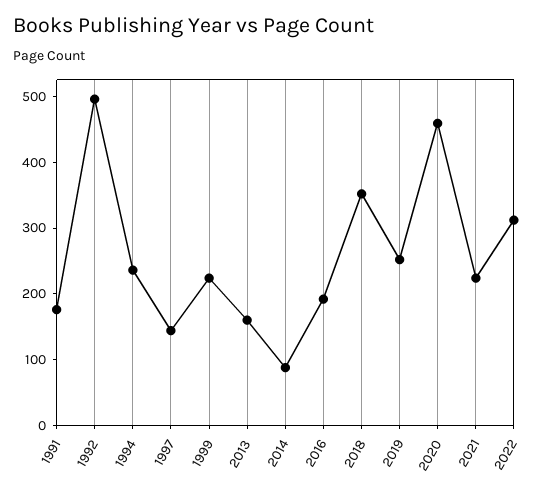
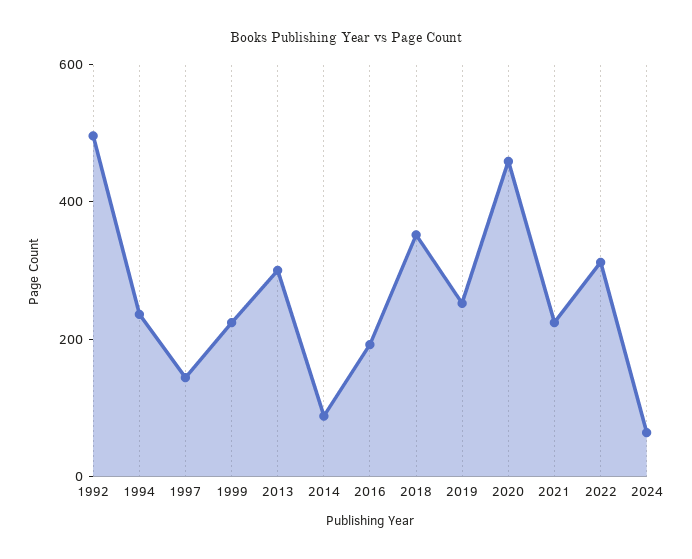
1991: 180 -> none
2013: 160 -> 300
2024: none -> 50

